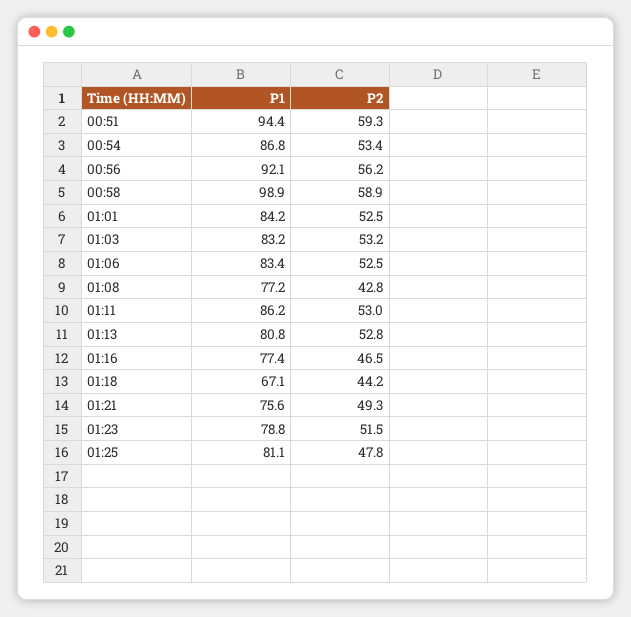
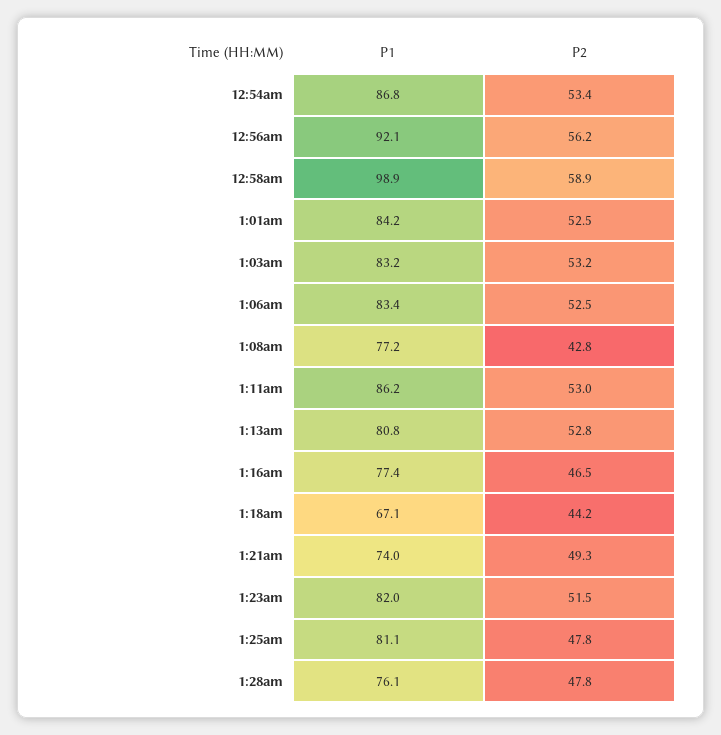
P1, 00:51: 94.4 -> none
P2, 00:51: 59.3 -> none
P1, 01:21: 75.6 -> 74
P1, 01:23: 78.8 -> 82
P1, 1:28am: none -> 76.1
P2, 1:28am: none -> 47.8

